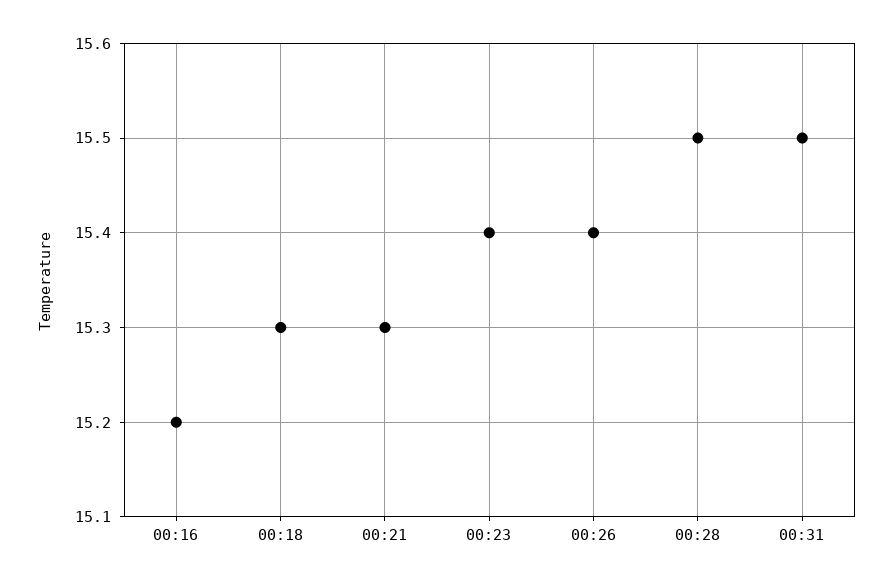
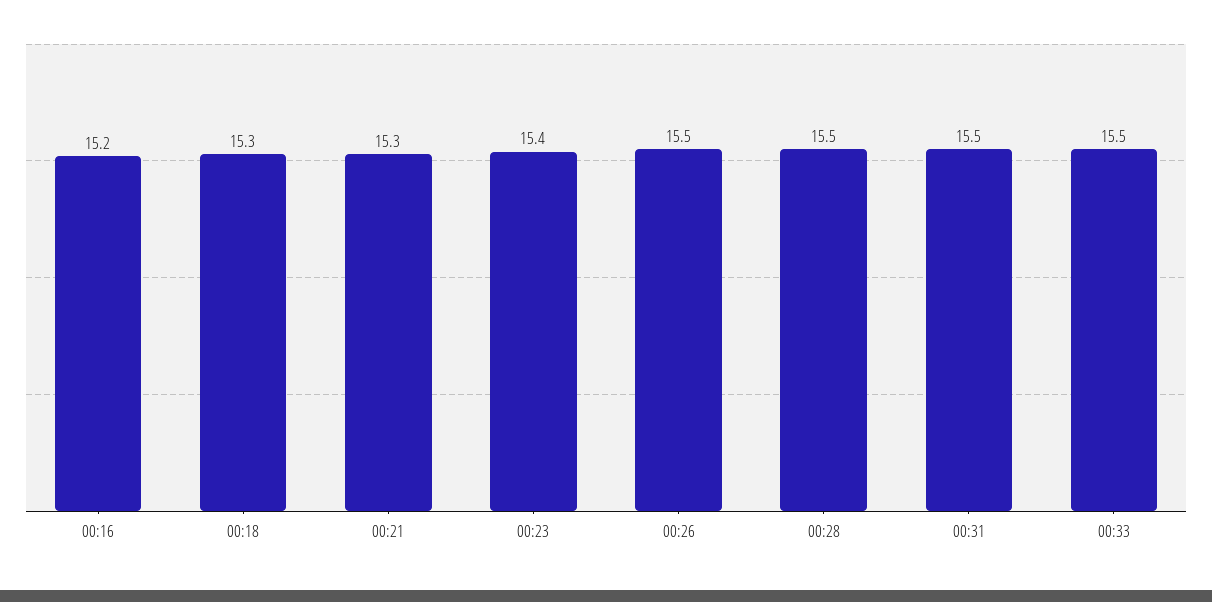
00:26: 15.4 -> 15.5
00:33: none -> 15.5

